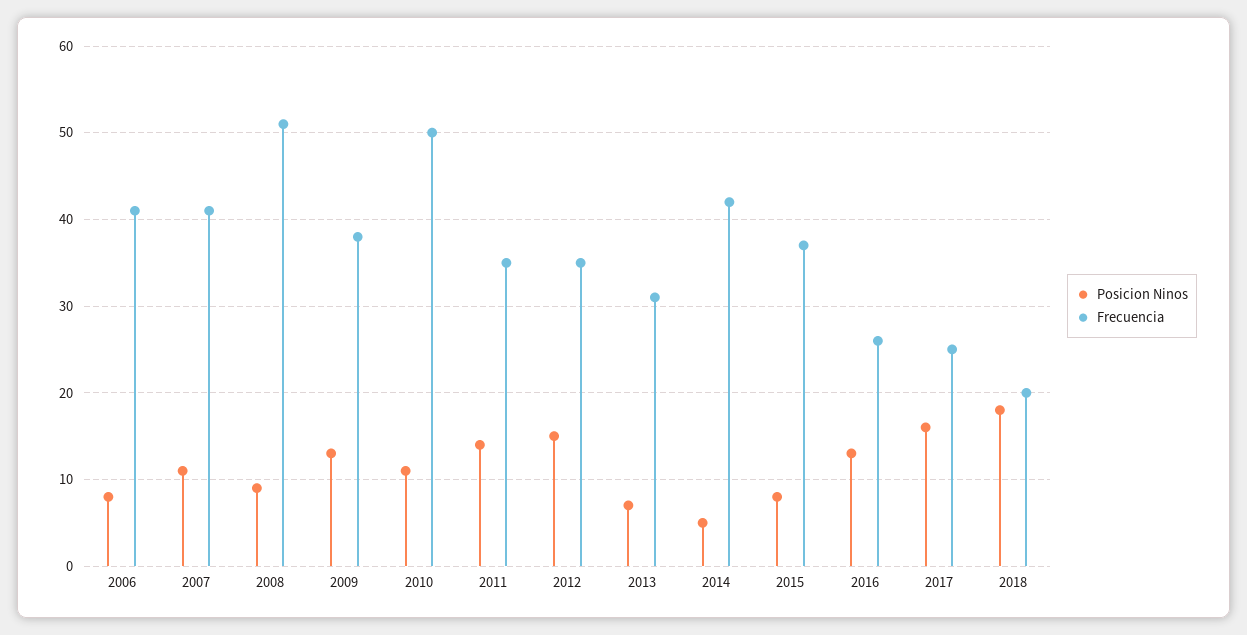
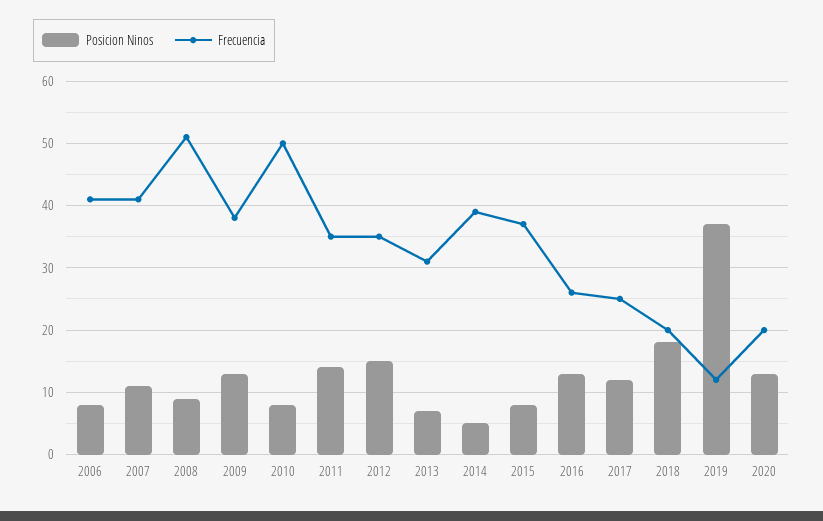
Posicion Ninos, 2010: 11 -> 8
Frecuencia, 2014: 42 -> 39
Posicion Ninos, 2017: 16 -> 12
Posicion Ninos, 2019: none -> 37
Frecuencia, 2019: none -> 12
Posicion Ninos, 2020: none -> 13
Frecuencia, 2020: none -> 20

